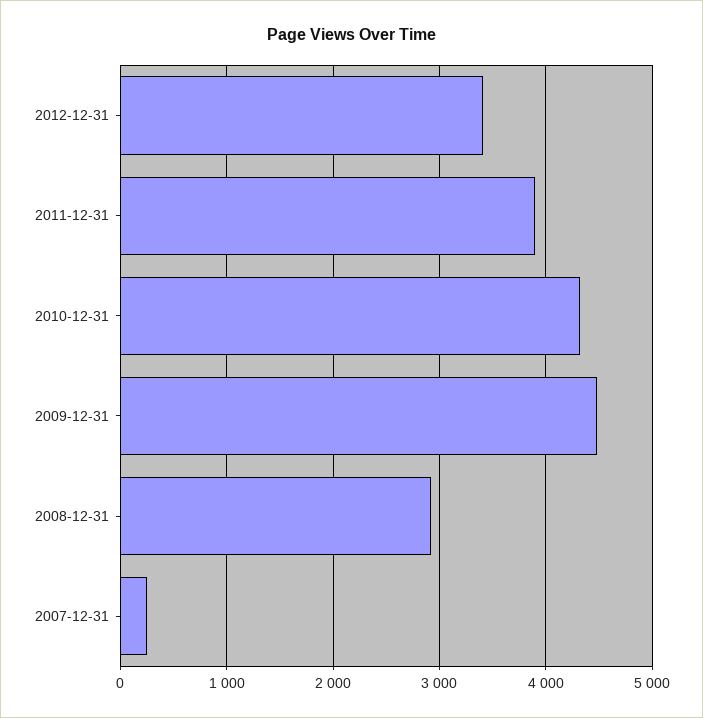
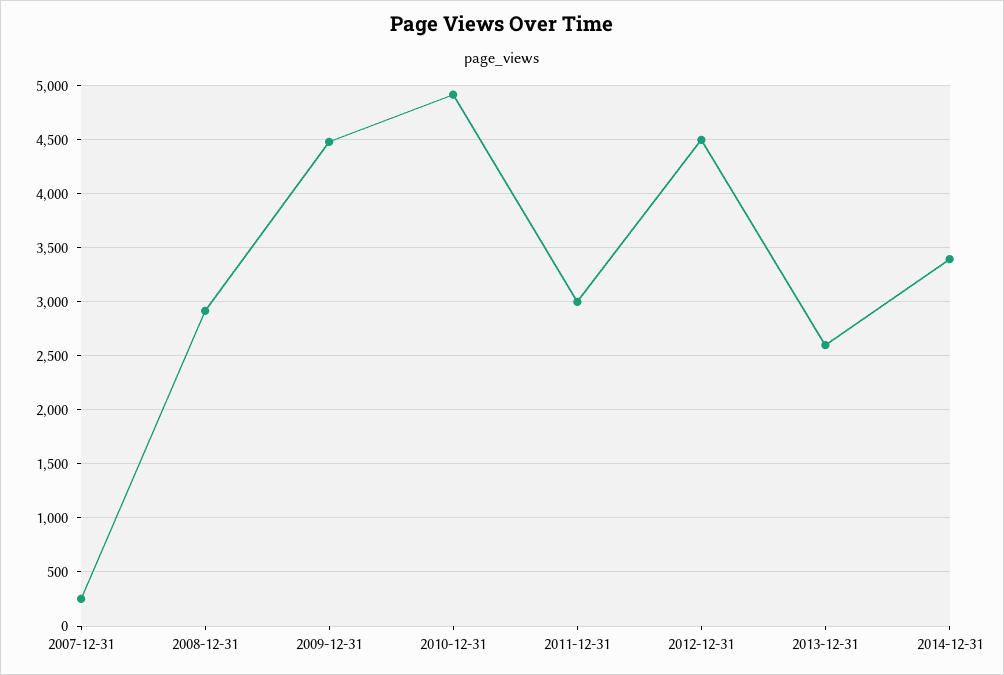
2012-12-31: 3400 -> 4500
2011-12-31: 3900 -> 3000
2010-12-31: 4300 -> 4900
2013-12-31: none -> 2600
2014-12-31: none -> 3400

